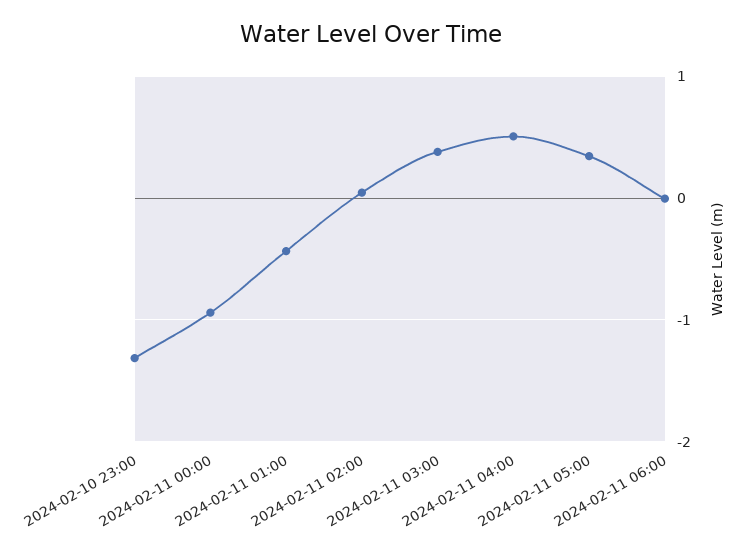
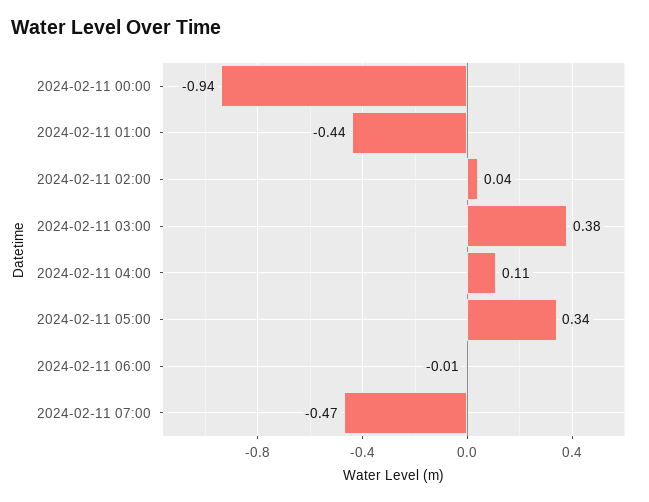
2024-02-10 23:00: -1.3 -> none
2024-02-11 04:00: 0.5 -> 0.11
2024-02-11 07:00: none -> -0.47

